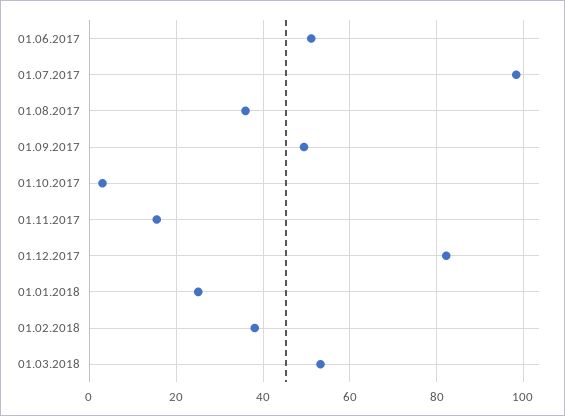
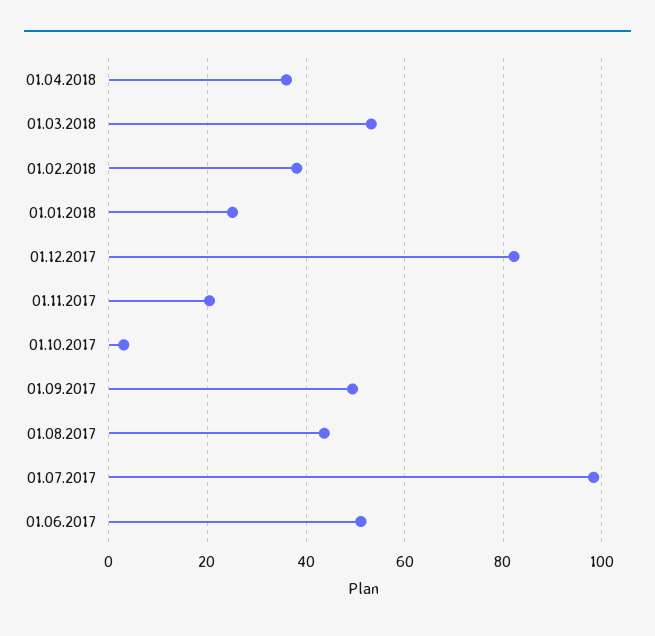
01.08.2017: 36 -> 44
01.11.2017: 16 -> 20
01.04.2018: none -> 36

